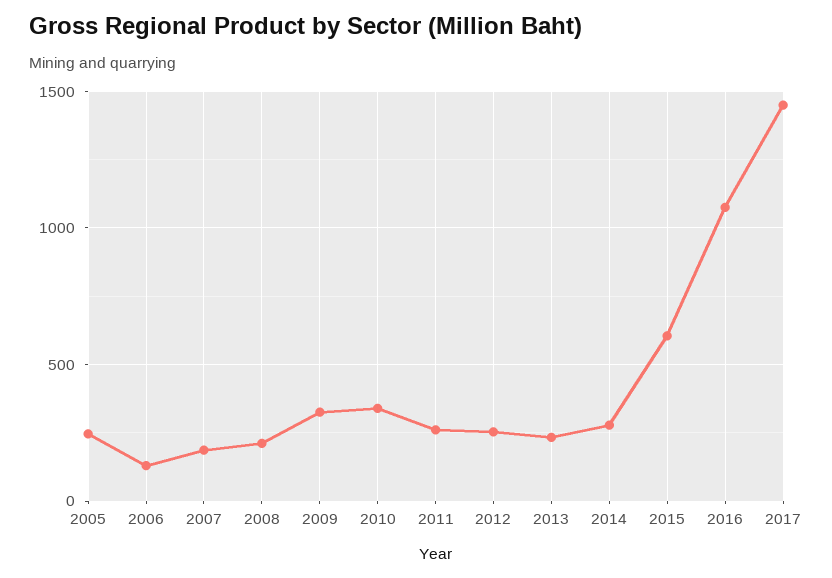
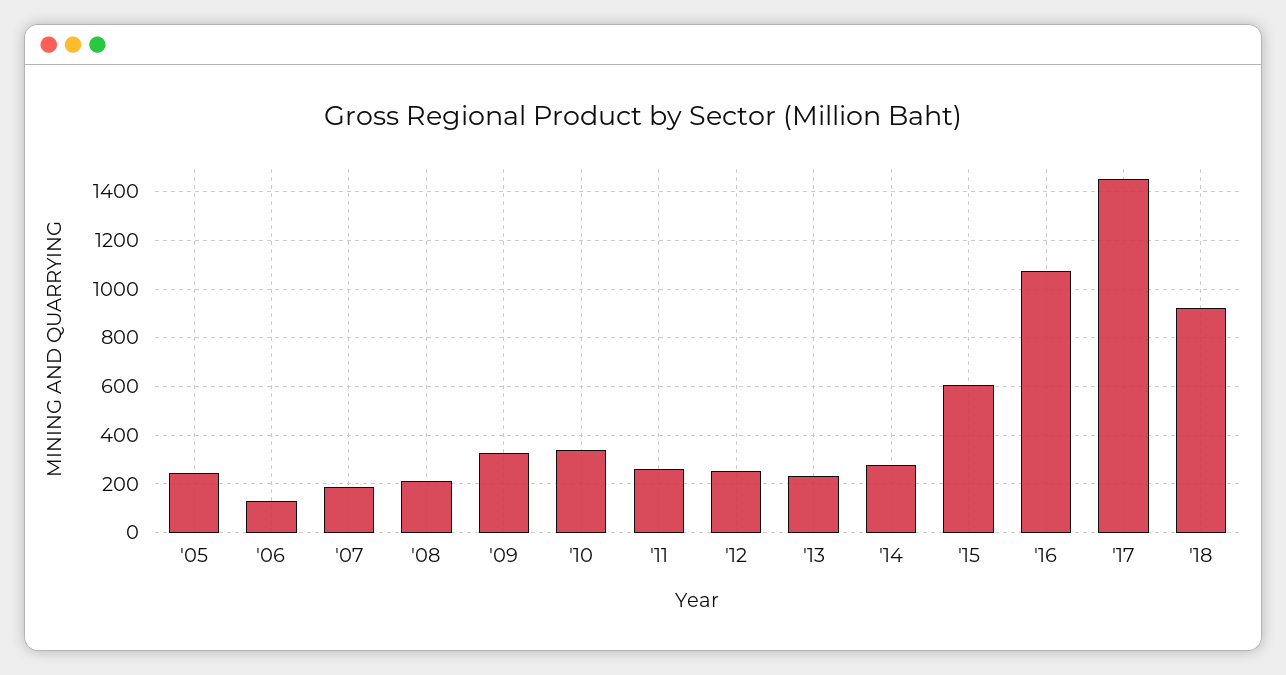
'18: none -> 925

